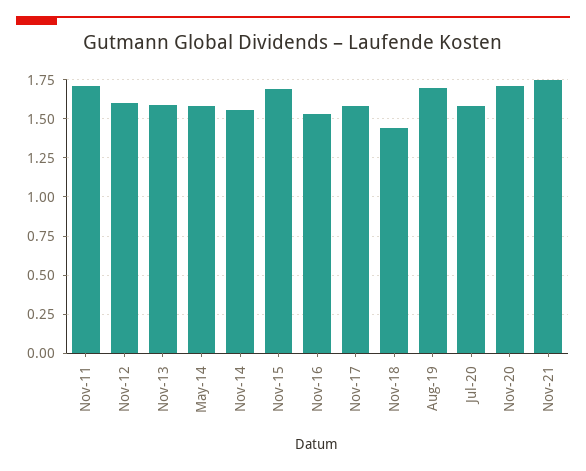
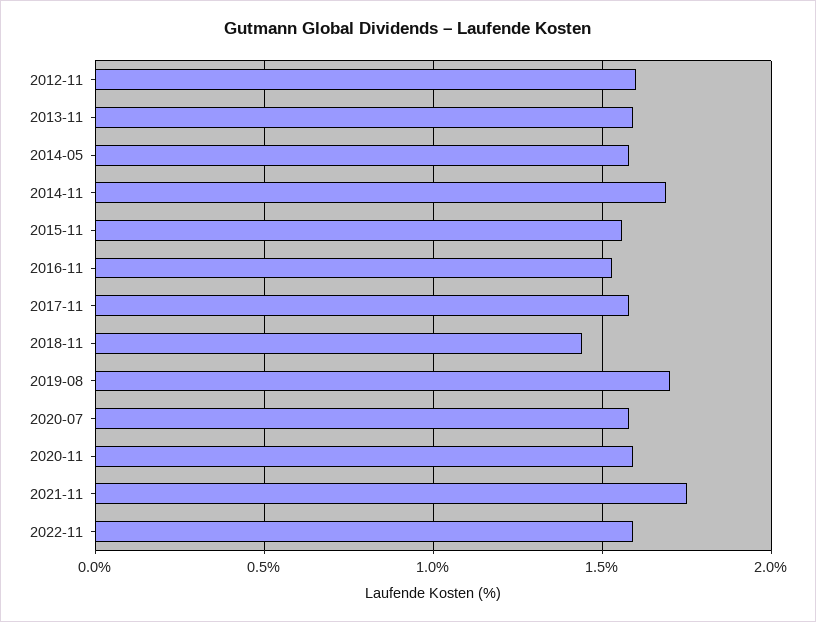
Nov-11: 1.7 -> none
Nov-14: 1.55 -> 1.7
Nov-15: 1.7 -> 1.55
Nov-20: 1.7 -> 1.6
2022-11: none -> 1.6

